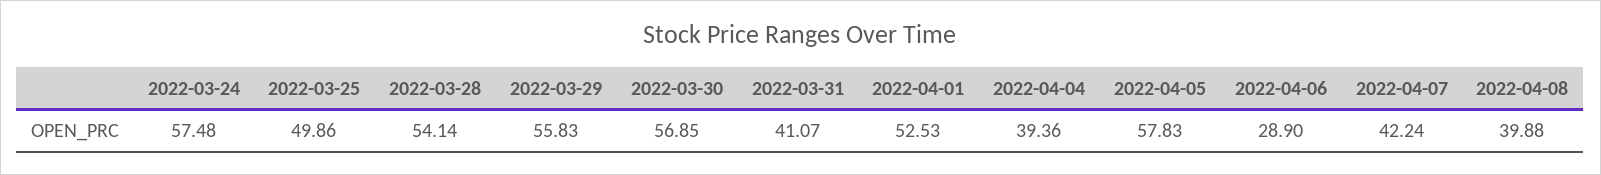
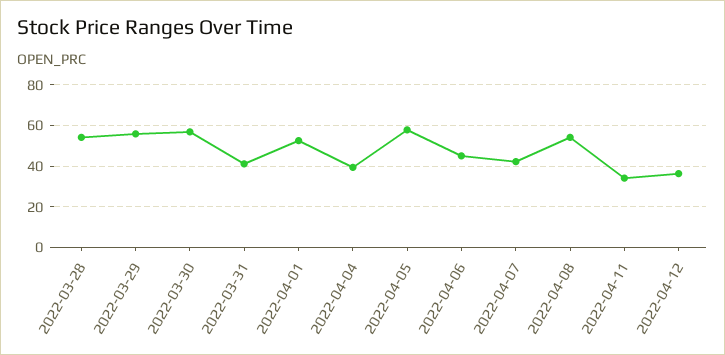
2022-03-24: 57.48 -> none
2022-03-25: 49.86 -> none
2022-04-06: 28.9 -> 45
2022-04-08: 39.88 -> 55
2022-04-11: none -> 35
2022-04-12: none -> 35

